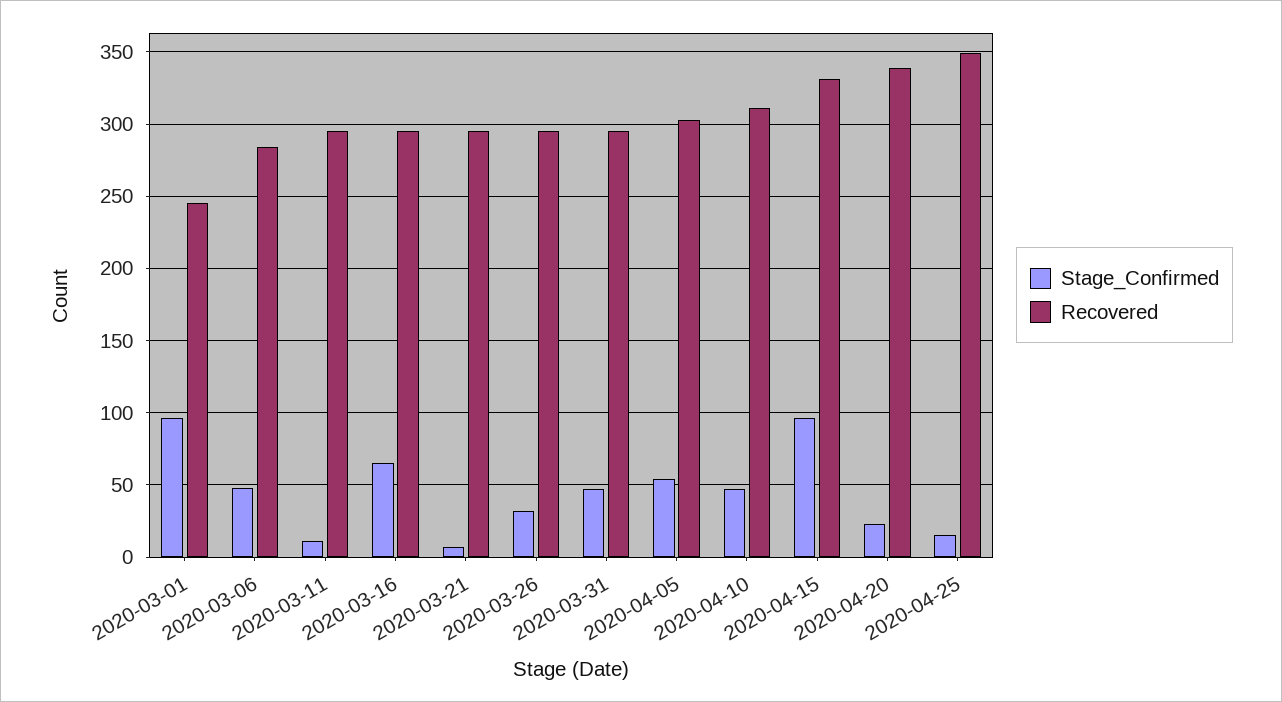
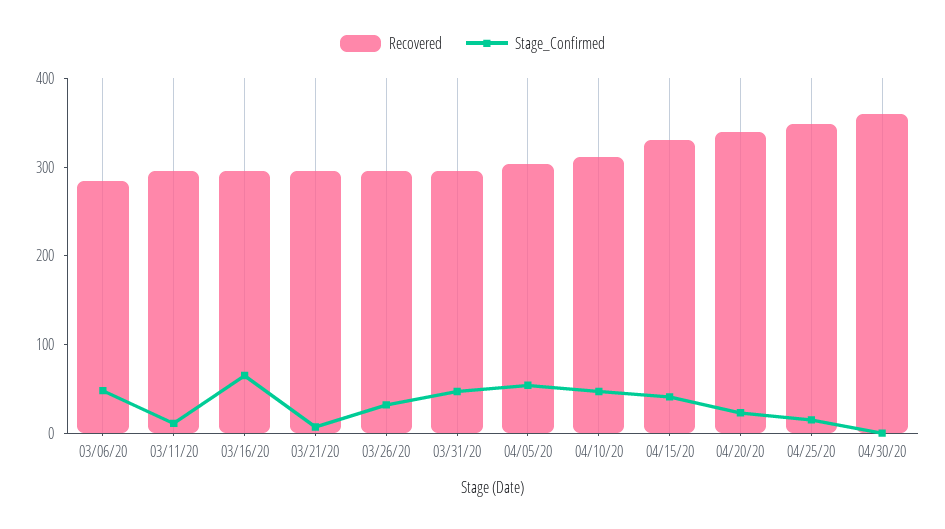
Stage_Confirmed, 2020-03-01: 95 -> none
Recovered, 2020-03-01: 245 -> none
Stage_Confirmed, 2020-04-15: 95 -> 40
Recovered, 04/30/20: none -> 360
Stage_Confirmed, 04/30/20: none -> 0

